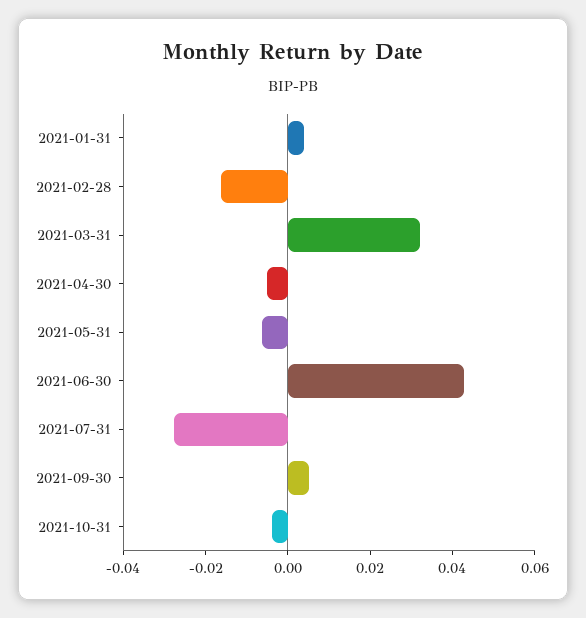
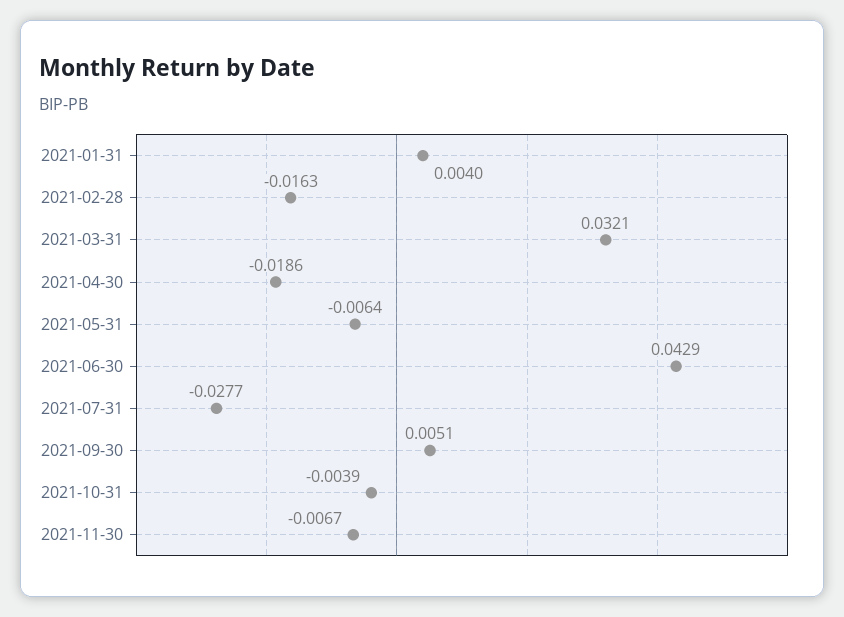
2021-04-30: -0.005 -> -0.0186
2021-11-30: none -> -0.0067

